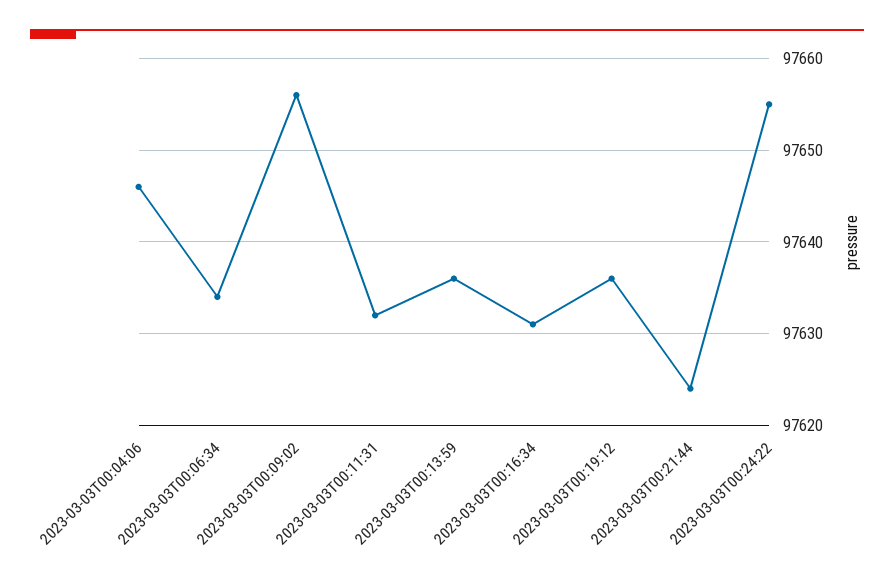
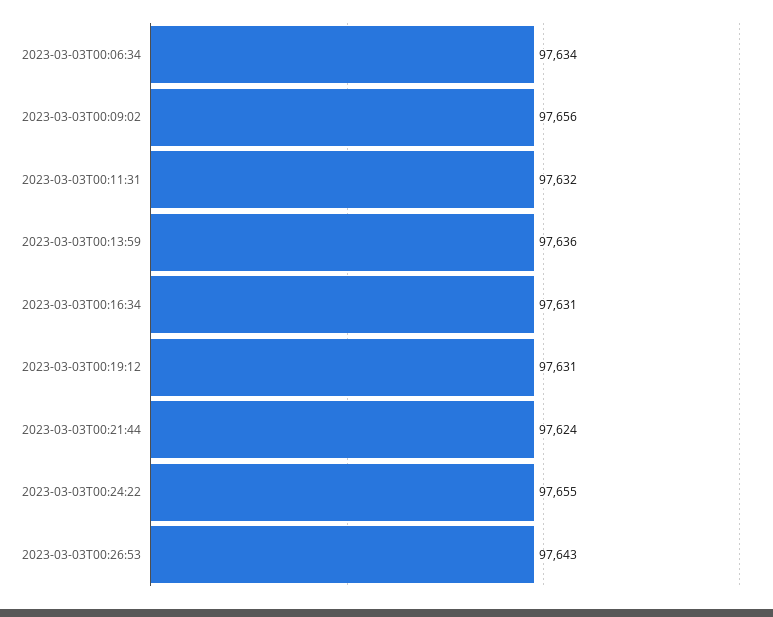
2023-03-03T00:04:06: 97646 -> none
2023-03-03T00:19:12: 97636 -> 97631
2023-03-03T00:26:53: none -> 97643

